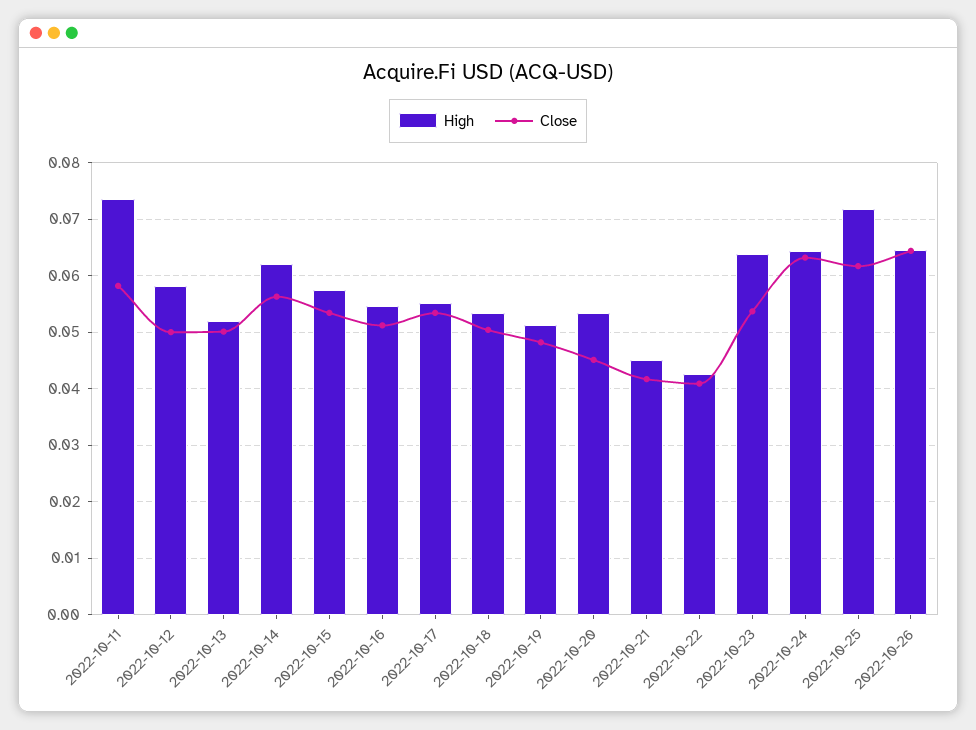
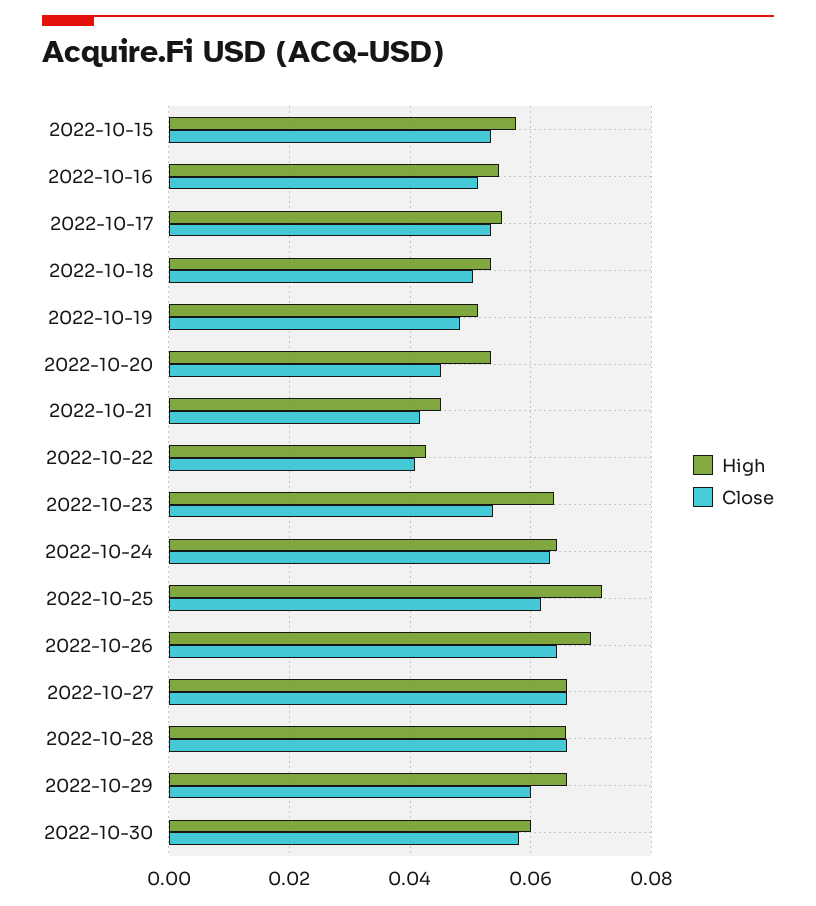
High, 2022-10-11: 0.074 -> none
Close, 2022-10-11: 0.058 -> none
High, 2022-10-12: 0.058 -> none
Close, 2022-10-12: 0.05 -> none
High, 2022-10-13: 0.052 -> none
Close, 2022-10-13: 0.05 -> none
High, 2022-10-14: 0.062 -> none
Close, 2022-10-14: 0.056 -> none
High, 2022-10-26: 0.064 -> 0.07
High, 2022-10-27: none -> 0.066
Close, 2022-10-27: none -> 0.066
High, 2022-10-28: none -> 0.066
Close, 2022-10-28: none -> 0.066
High, 2022-10-29: none -> 0.066
Close, 2022-10-29: none -> 0.06
High, 2022-10-30: none -> 0.06
Close, 2022-10-30: none -> 0.058

